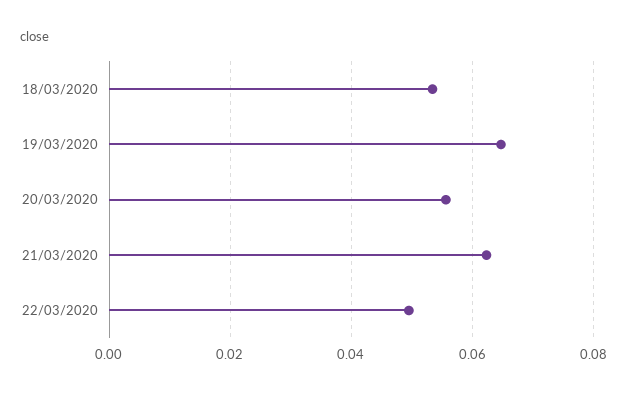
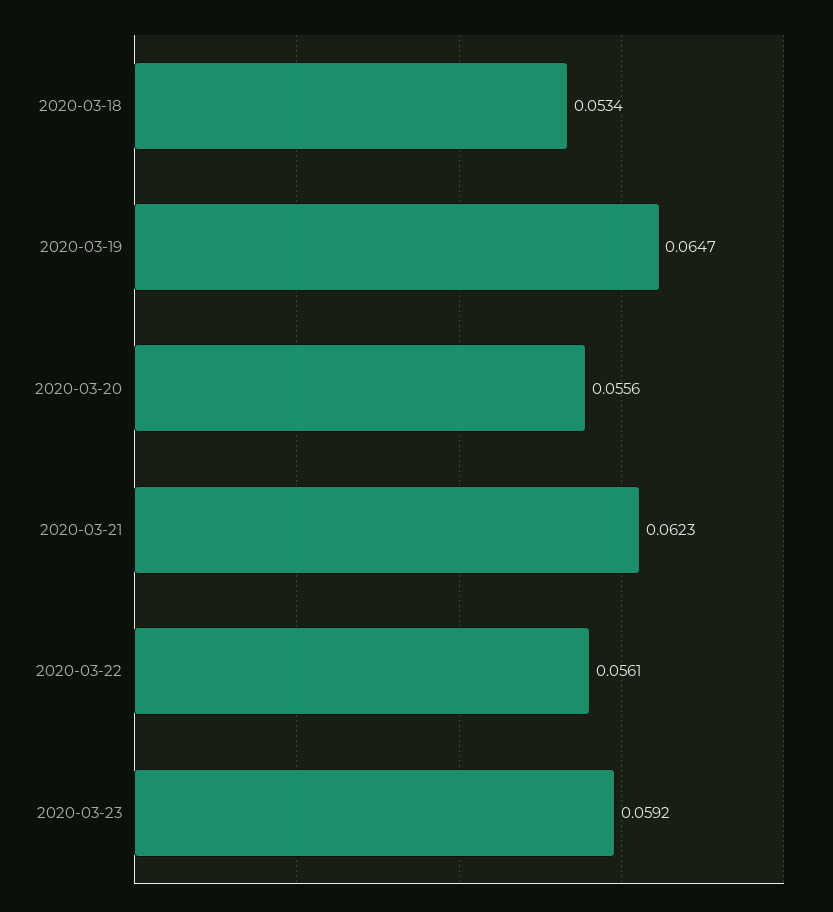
22/03/2020: 0.05 -> 0.0561
2020-03-23: none -> 0.0592

